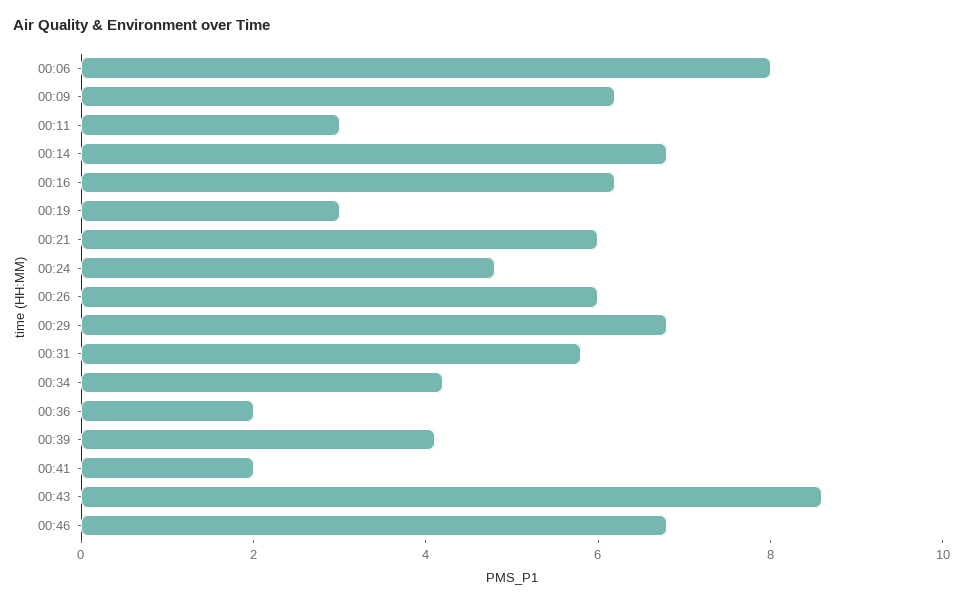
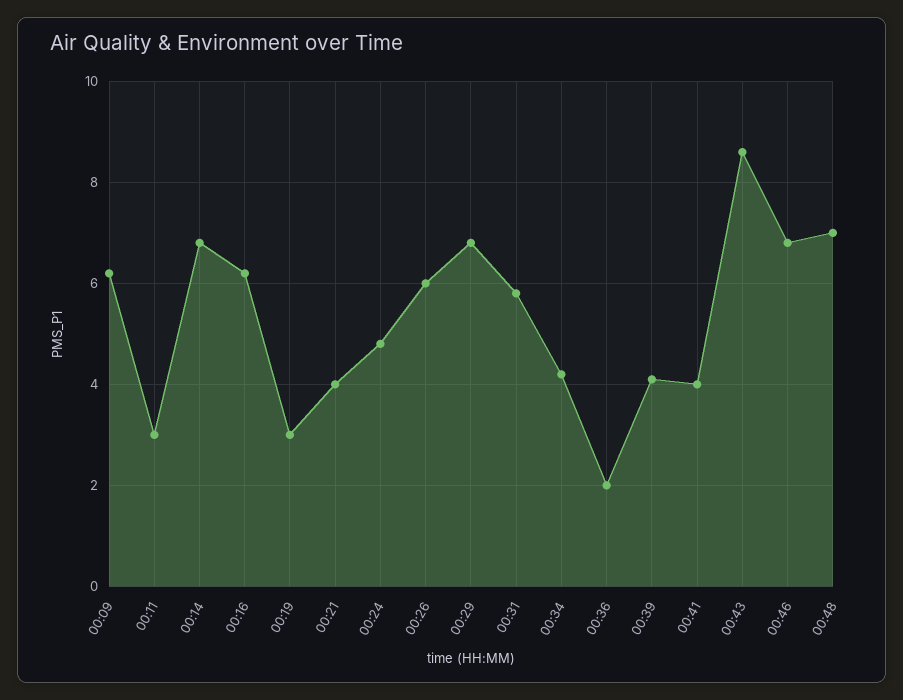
00:06: 8 -> none
00:21: 6 -> 4
00:41: 2 -> 4
00:48: none -> 7

